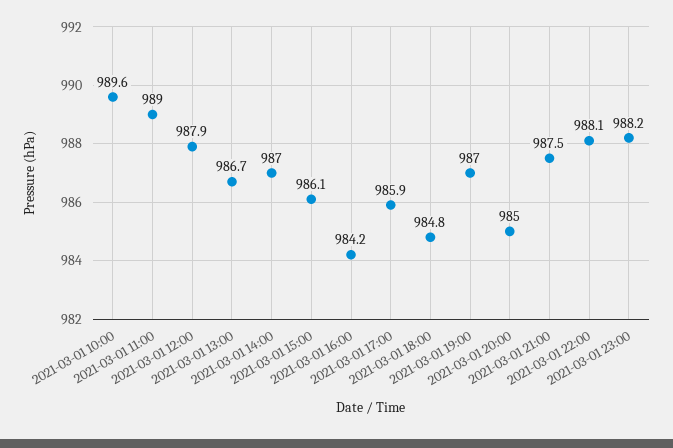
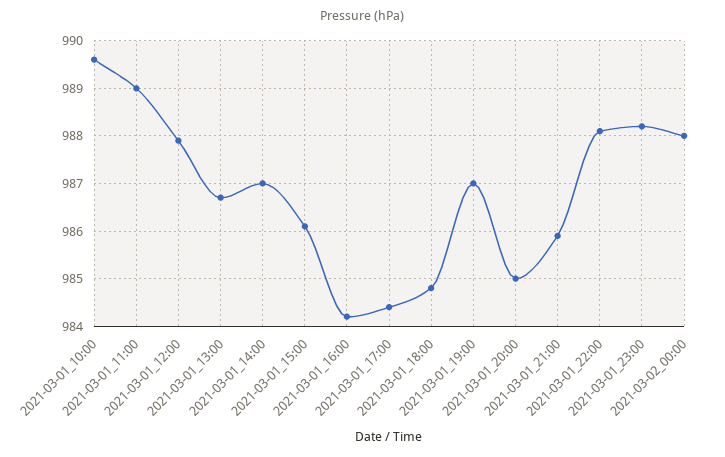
2021-03-01 17:00: 985.9 -> 984.5
2021-03-01 21:00: 987.5 -> 986
2021-03-02_00:00: none -> 988

